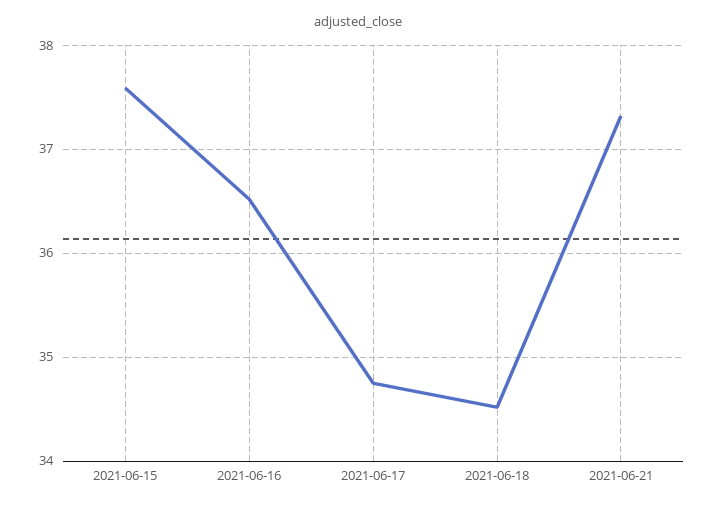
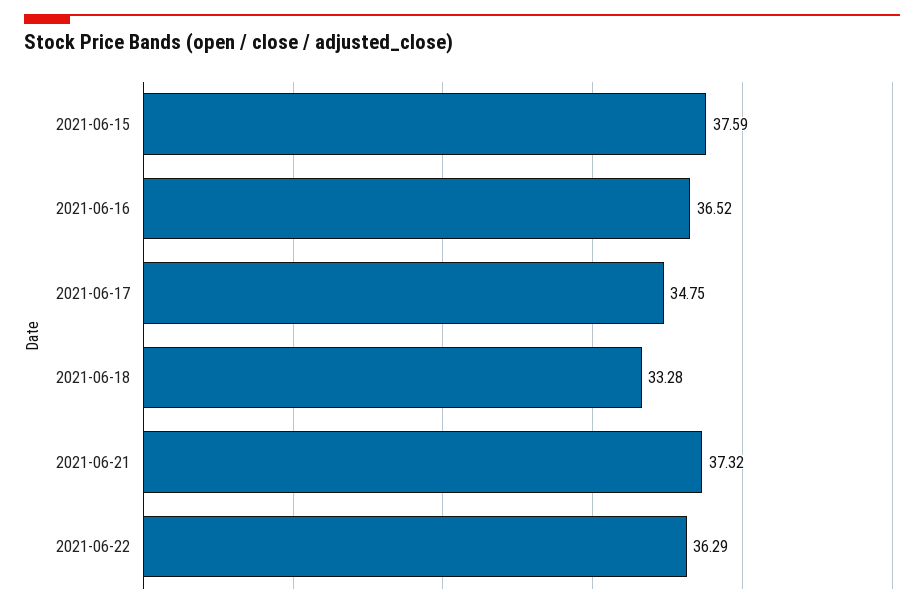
2021-06-18: 34.5 -> 33.28
2021-06-22: none -> 36.29

